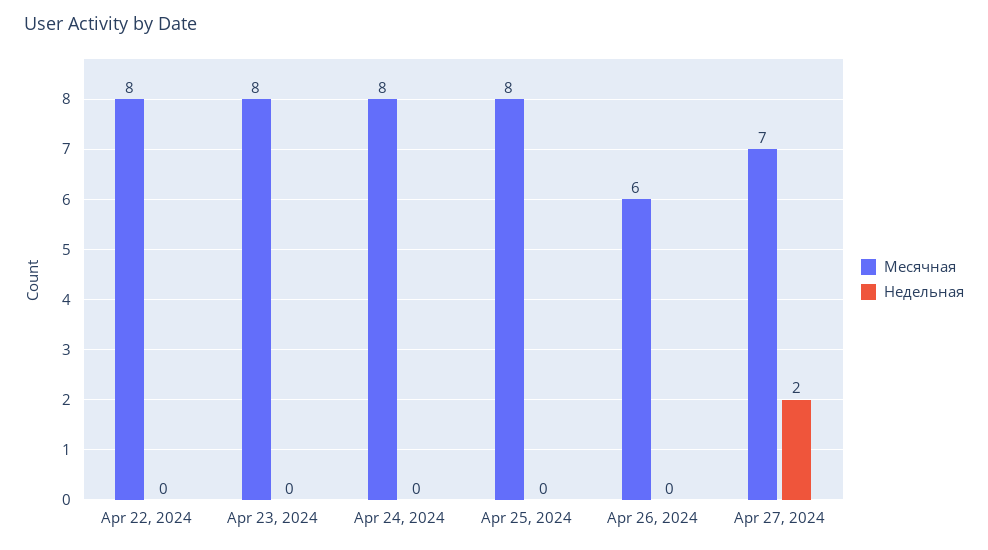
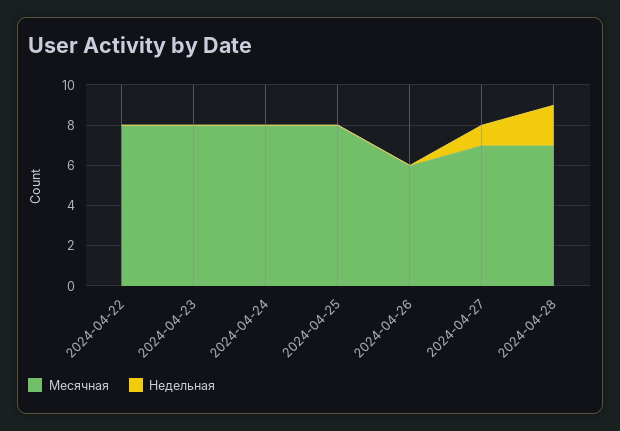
Недельная, Apr 27, 2024: 2 -> 1
Месячная, 2024-04-28: none -> 7
Недельная, 2024-04-28: none -> 2

